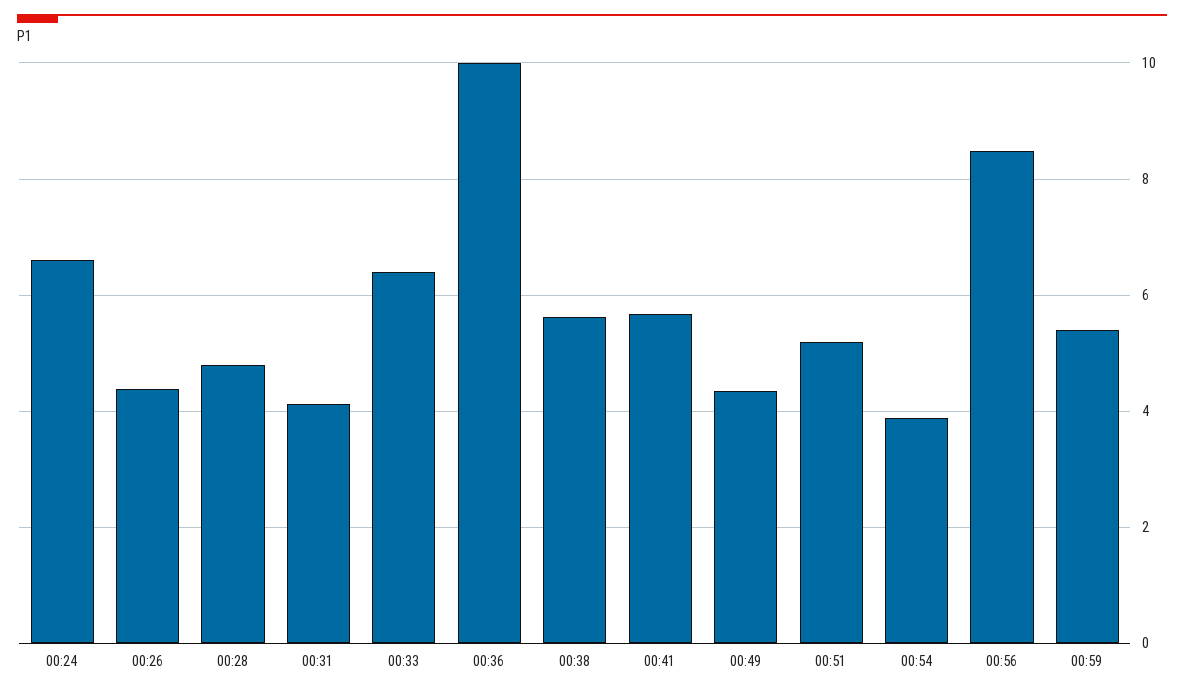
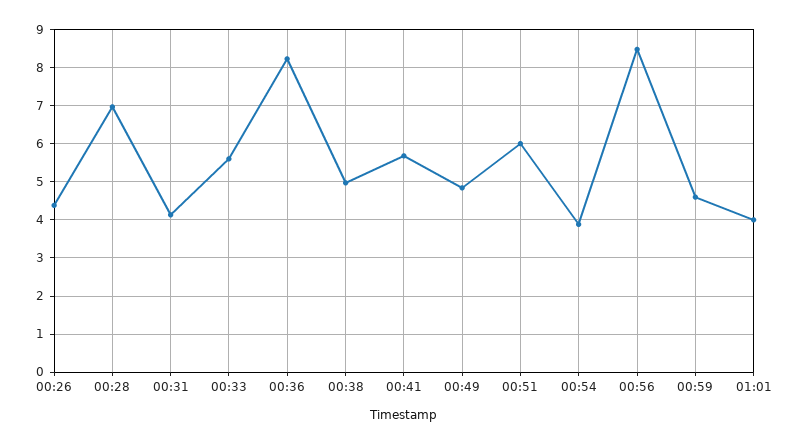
00:24: 6.6 -> none
00:28: 4.8 -> 7
00:33: 6.4 -> 5.6
00:36: 10 -> 8.2
00:38: 5.6 -> 5
00:49: 4.4 -> 4.8
00:51: 5.2 -> 6
00:59: 5.4 -> 4.6
01:01: none -> 4

